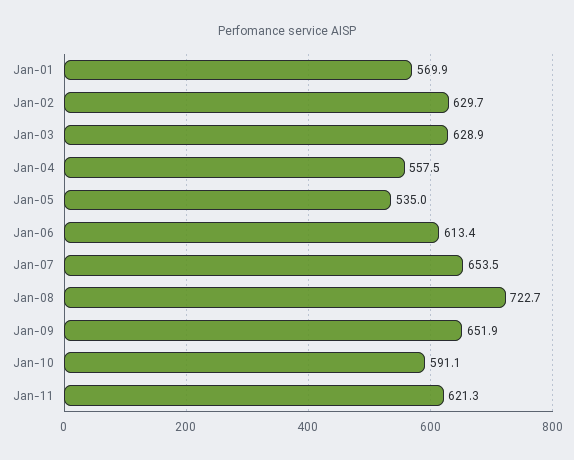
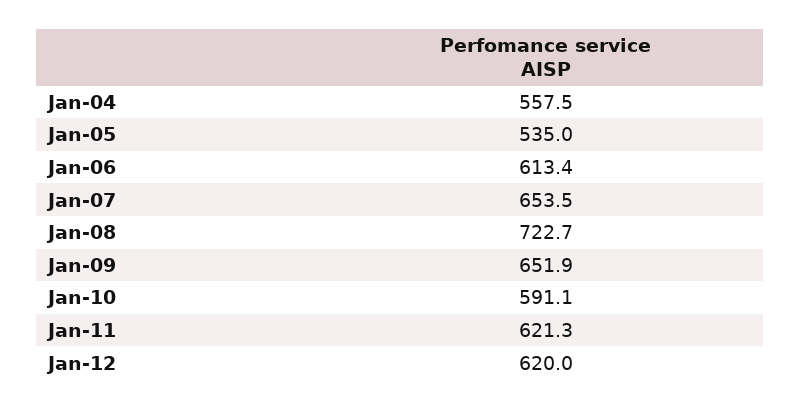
Jan-01: 569.9 -> none
Jan-02: 629.7 -> none
Jan-03: 628.9 -> none
Jan-12: none -> 620

